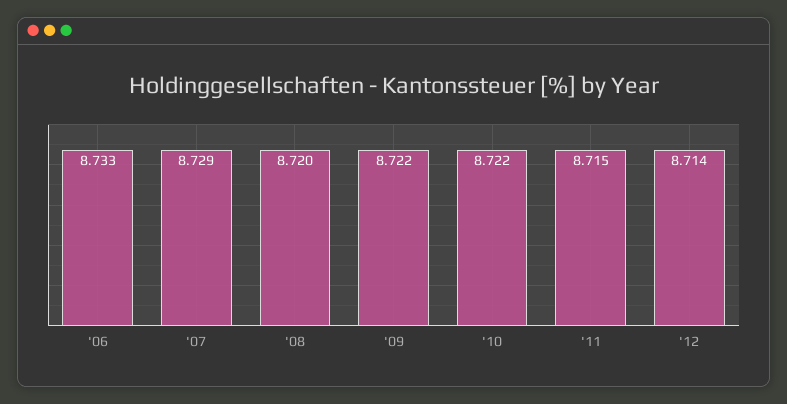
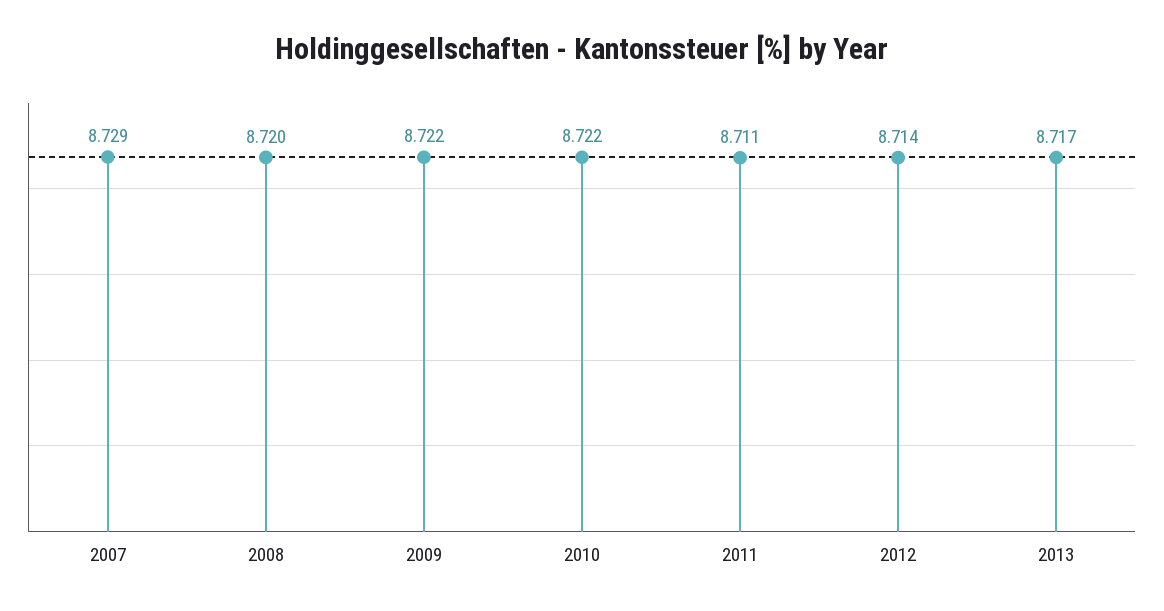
'06: 8.733 -> none
'11: 8.715 -> 8.711
2013: none -> 8.717

